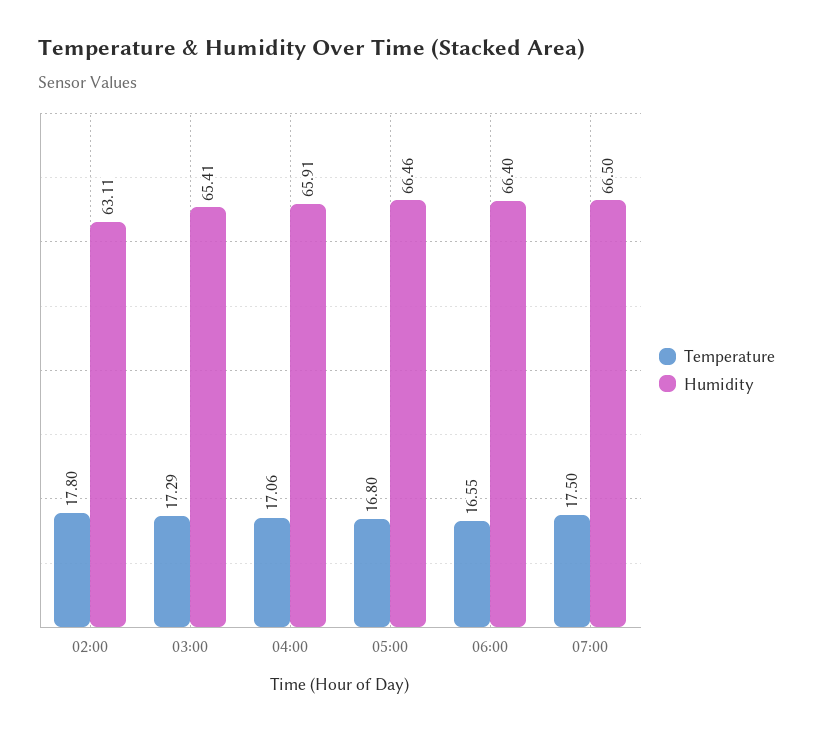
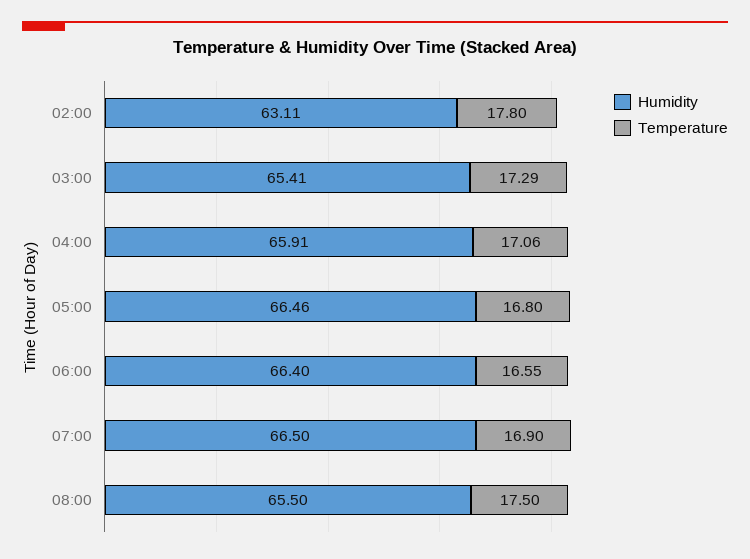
Temperature, 07:00: 17.5 -> 16.9
Humidity, 08:00: none -> 65.5
Temperature, 08:00: none -> 17.5

